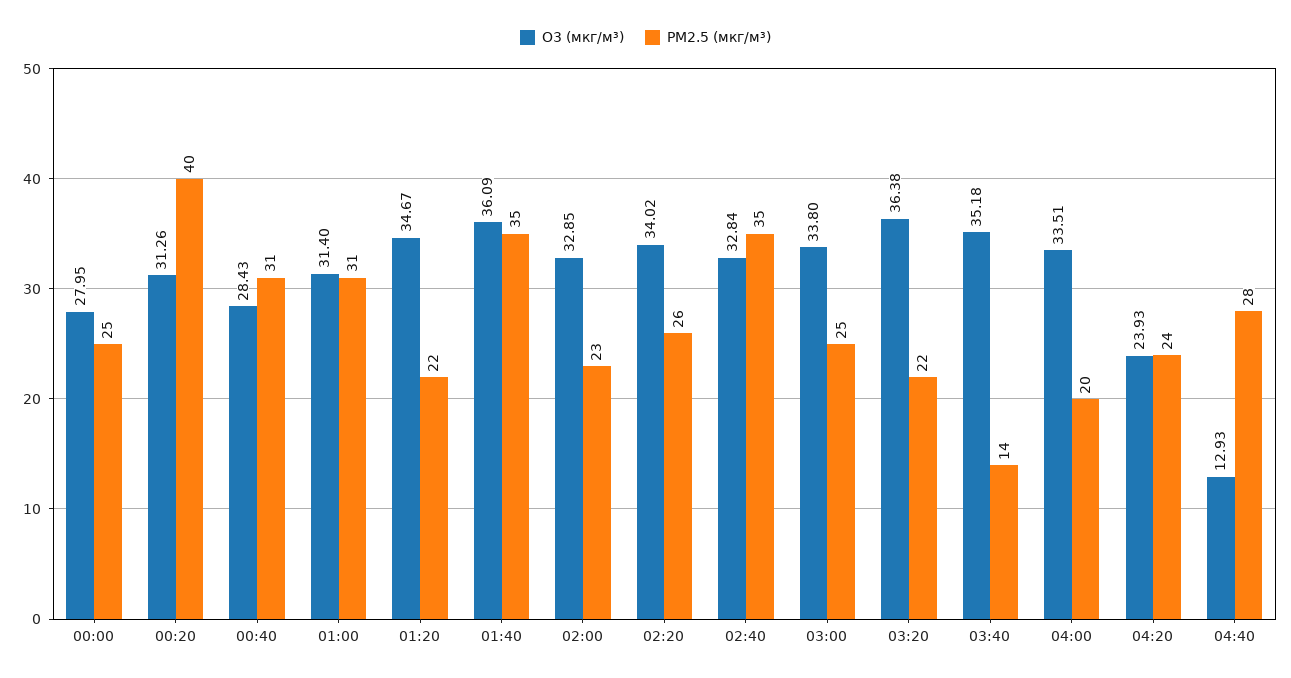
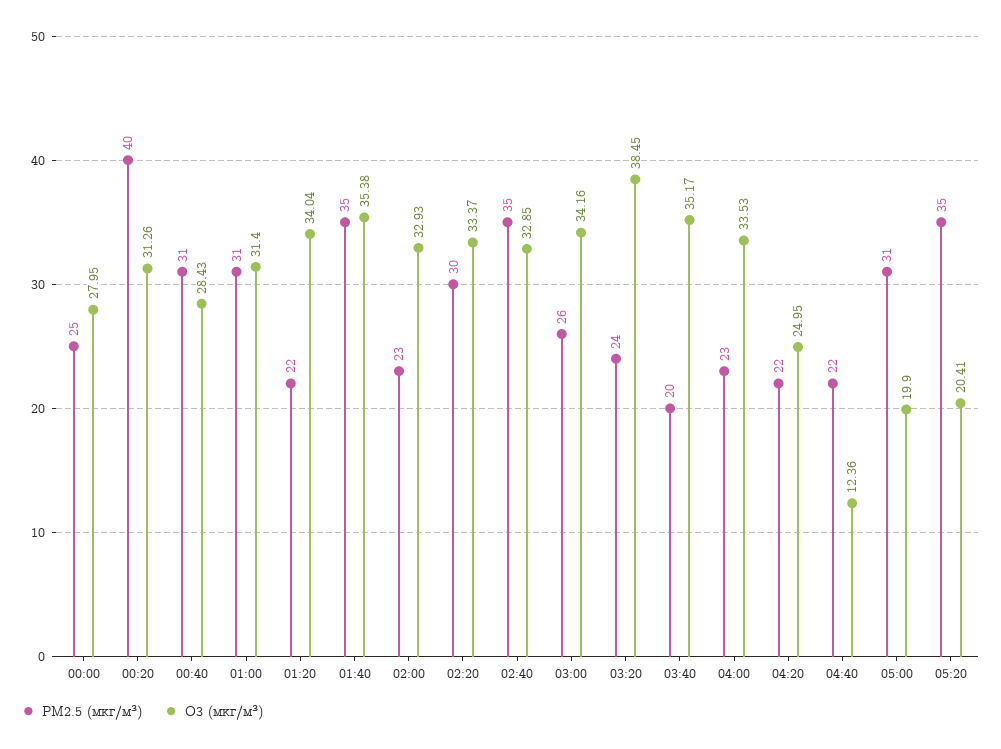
O3 (мкг/м³), 01:20: 34.67 -> 34.04
O3 (мкг/м³), 01:40: 36.09 -> 35.38
O3 (мкг/м³), 02:00: 32.85 -> 32.93
O3 (мкг/м³), 02:20: 34.02 -> 33.37
PM2.5 (мкг/м³), 02:20: 26 -> 30
O3 (мкг/м³), 02:40: 32.84 -> 32.85
O3 (мкг/м³), 03:00: 33.8 -> 34.16
PM2.5 (мкг/м³), 03:00: 25 -> 26
O3 (мкг/м³), 03:20: 36.38 -> 38.45
PM2.5 (мкг/м³), 03:20: 22 -> 24
O3 (мкг/м³), 03:40: 35.18 -> 35.17
PM2.5 (мкг/м³), 03:40: 14 -> 20
O3 (мкг/м³), 04:00: 33.51 -> 33.53
PM2.5 (мкг/м³), 04:00: 20 -> 23
O3 (мкг/м³), 04:20: 23.93 -> 24.95
PM2.5 (мкг/м³), 04:20: 24 -> 22
O3 (мкг/м³), 04:40: 12.93 -> 12.36
PM2.5 (мкг/м³), 04:40: 28 -> 22
PM2.5 (мкг/м³), 05:00: none -> 31
O3 (мкг/м³), 05:00: none -> 19.9
PM2.5 (мкг/м³), 05:20: none -> 35
O3 (мкг/м³), 05:20: none -> 20.41

